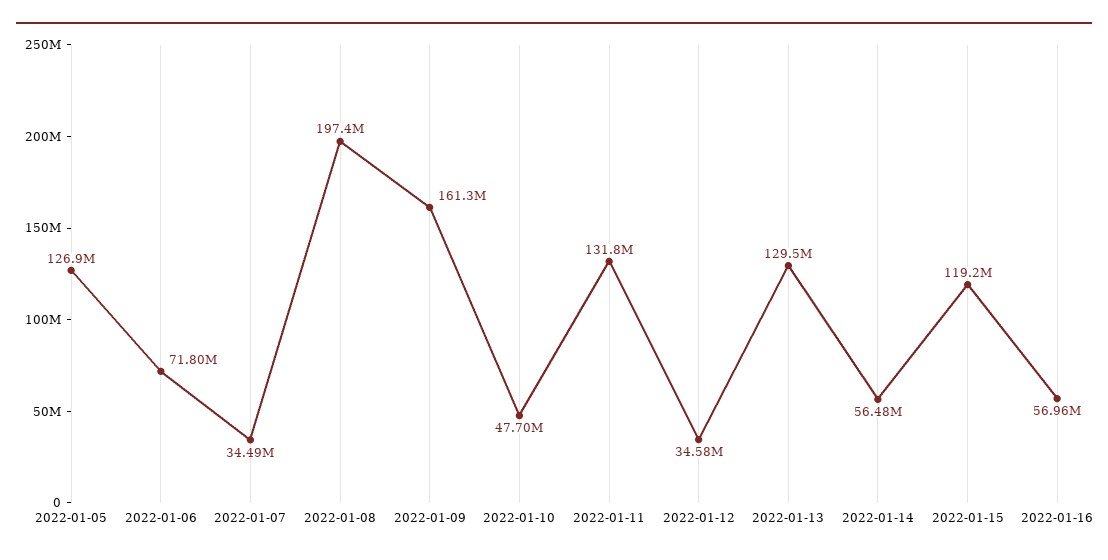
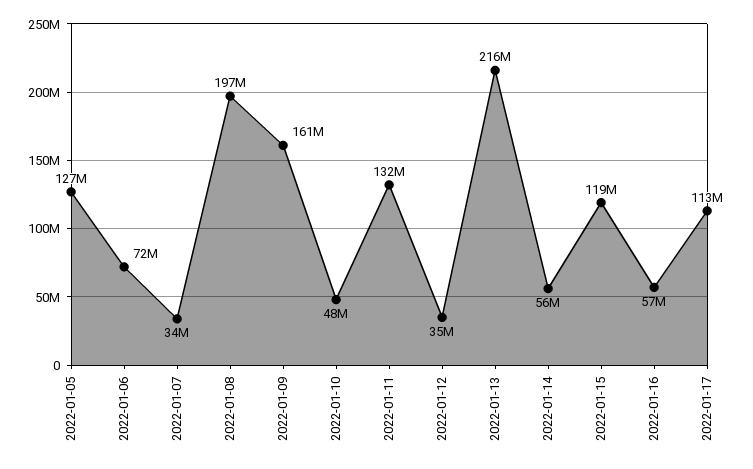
2022-01-13: 129500000 -> 216000000
2022-01-17: none -> 113000000

